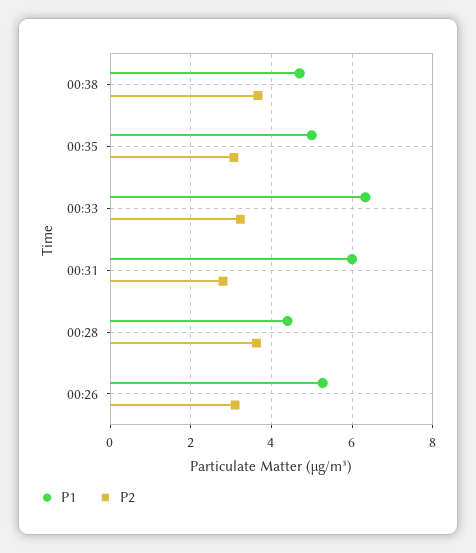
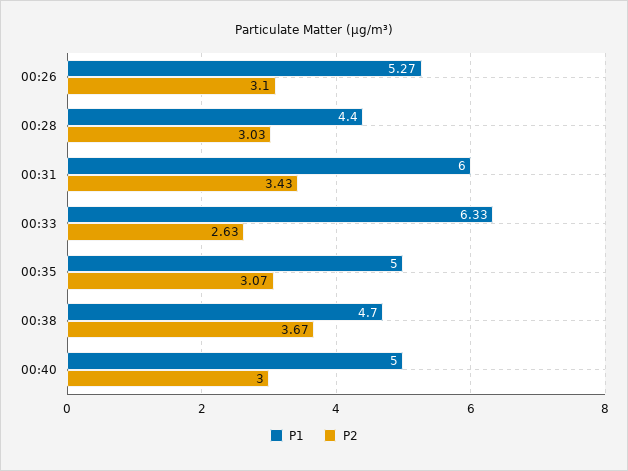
P2, 00:33: 3.2 -> 2.63
P2, 00:31: 2.8 -> 3.43
P2, 00:28: 3.6 -> 3.03
P1, 00:40: none -> 5
P2, 00:40: none -> 3

